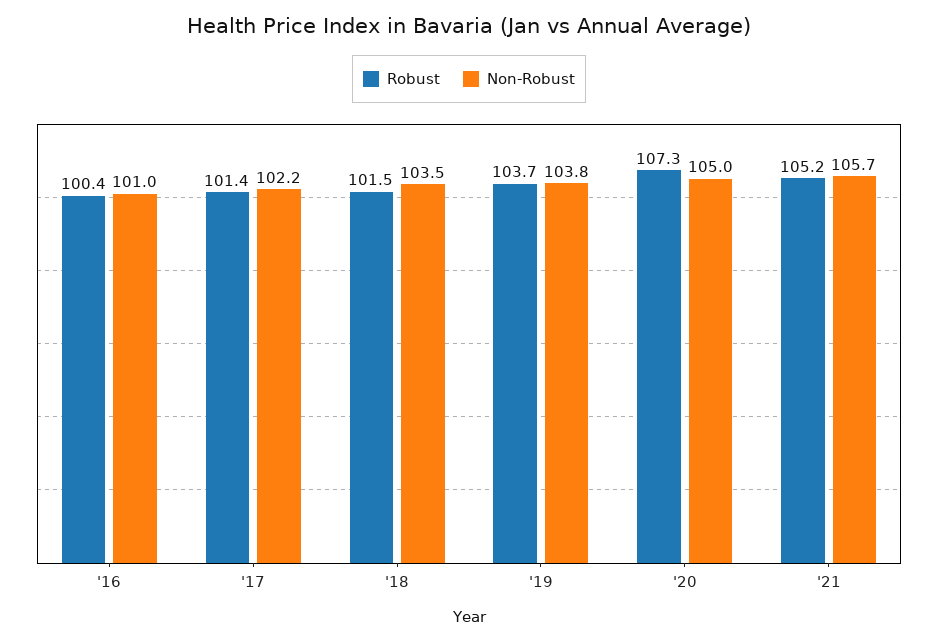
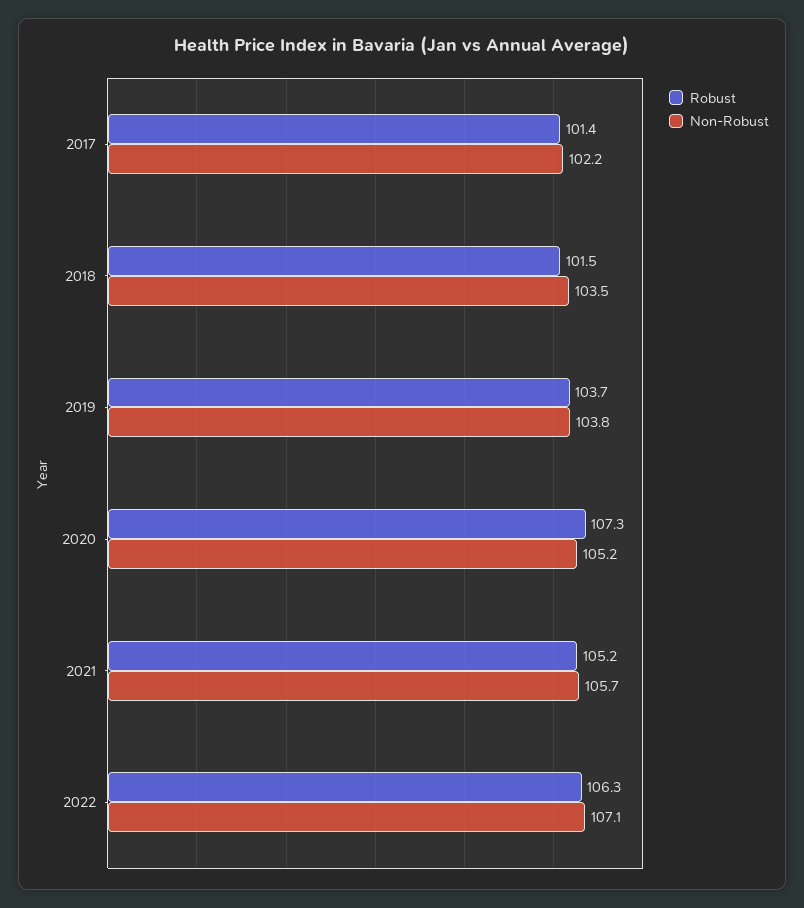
Robust, '16: 100.4 -> none
Non-Robust, '16: 101 -> none
Non-Robust, '20: 105 -> 105.2
Robust, 2022: none -> 106.3
Non-Robust, 2022: none -> 107.1

